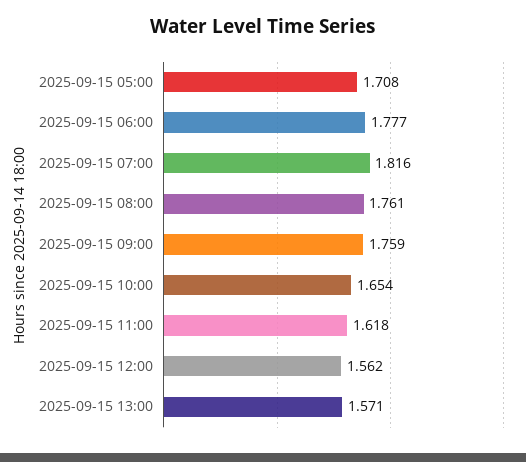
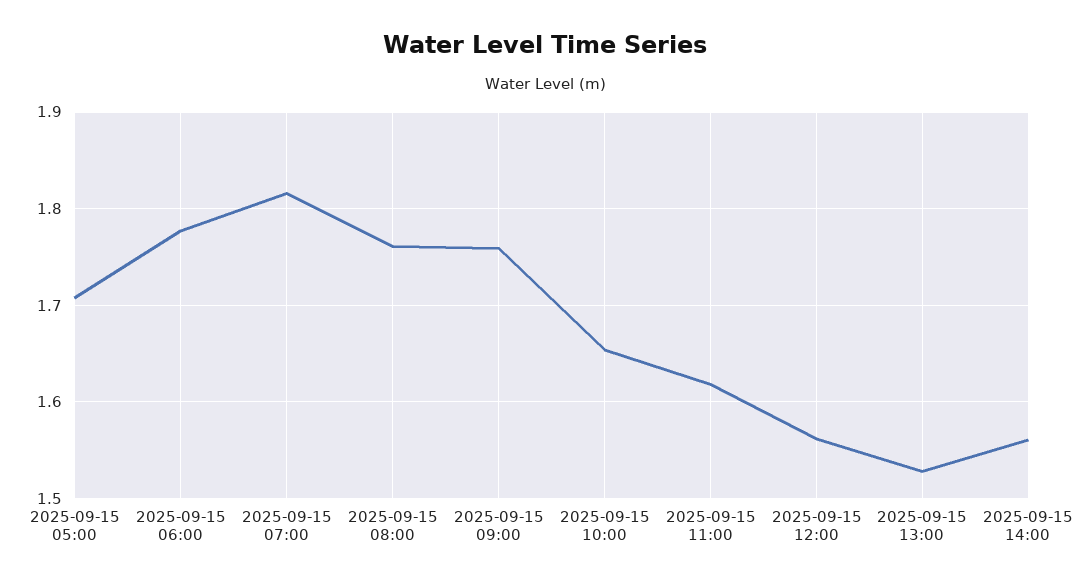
2025-09-15 13:00: 1.571 -> 1.53
2025-09-15 14:00: none -> 1.56

